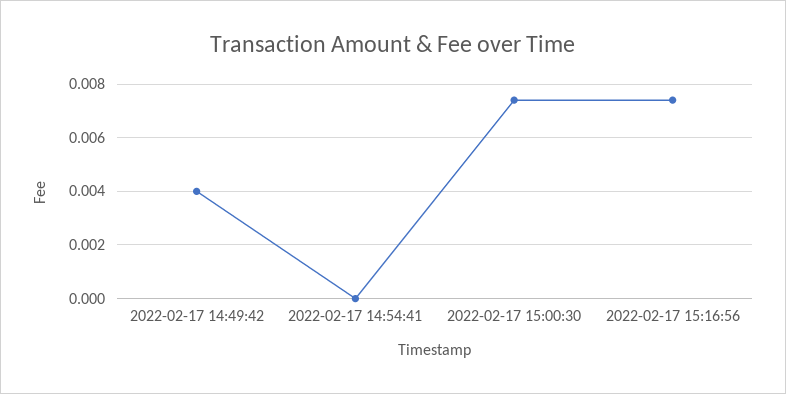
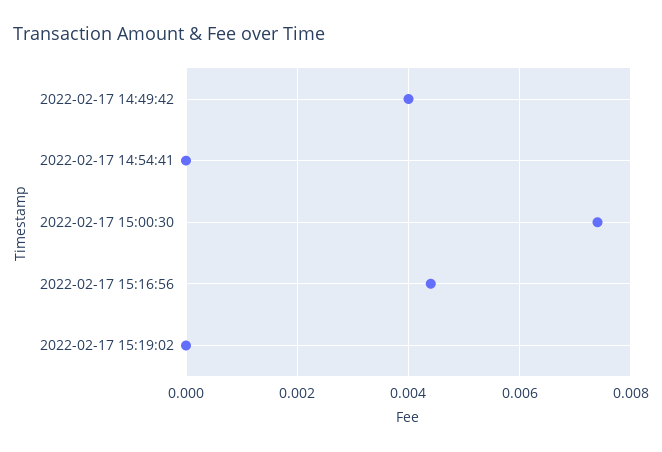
2022-02-17 15:16:56: 0.0075 -> 0.0045
2022-02-17 15:19:02: none -> 0

